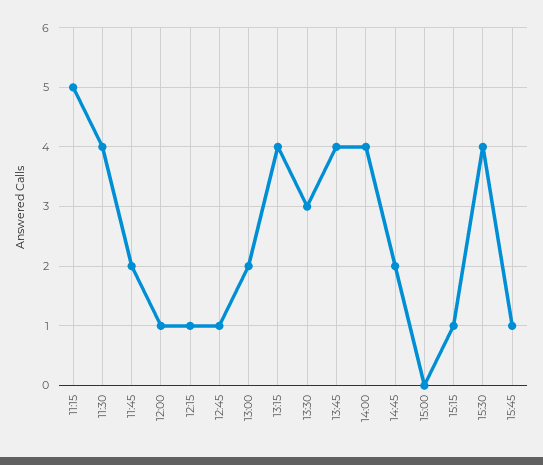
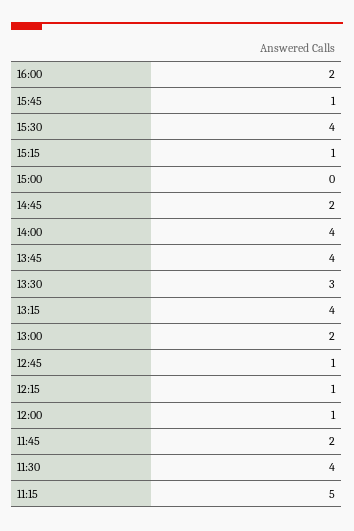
16:00: none -> 2

